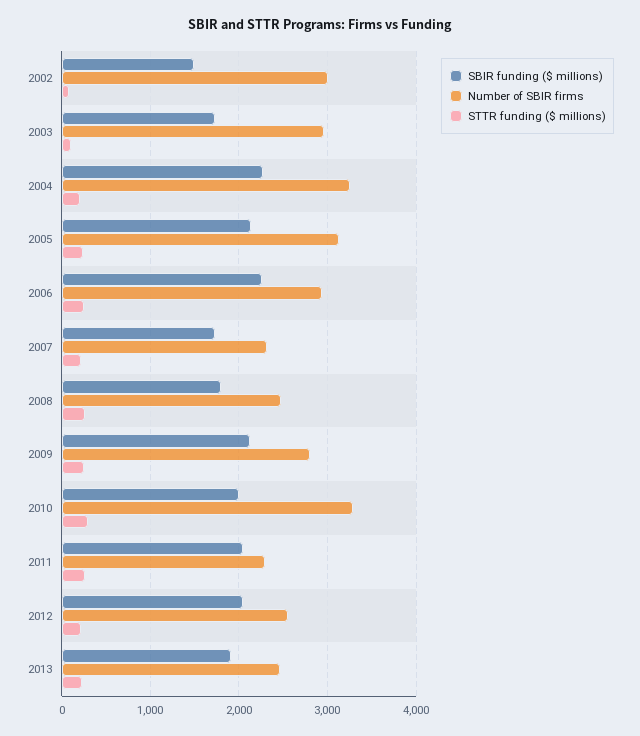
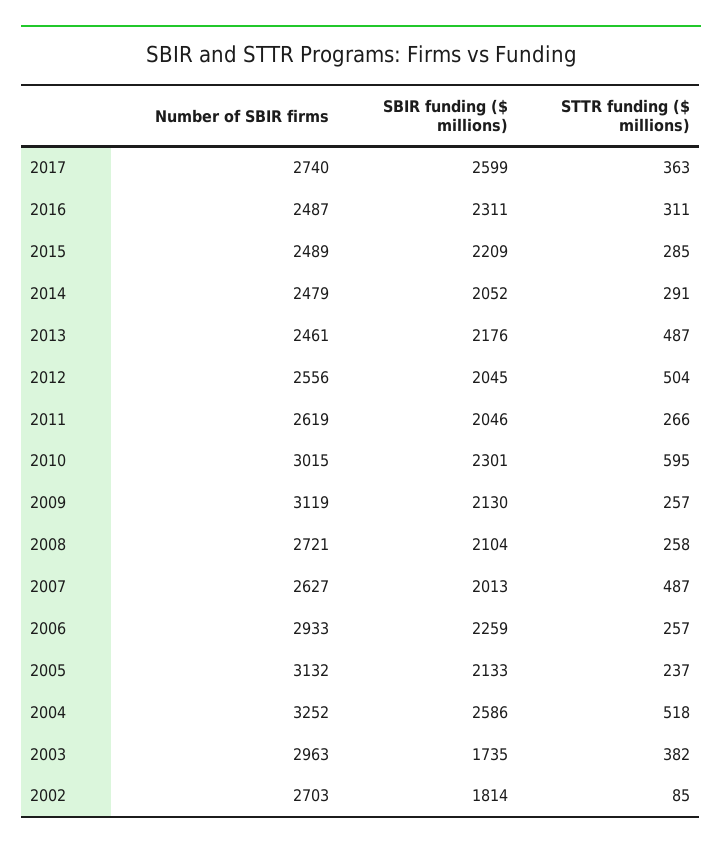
SBIR funding ($ millions), 2002: 1500 -> 1814
Number of SBIR firms, 2002: 3000 -> 2703
STTR funding ($ millions), 2003: 100 -> 382
SBIR funding ($ millions), 2004: 2300 -> 2586
STTR funding ($ millions), 2004: 200 -> 518
SBIR funding ($ millions), 2007: 1700 -> 2013
Number of SBIR firms, 2007: 2300 -> 2627
STTR funding ($ millions), 2007: 200 -> 487
SBIR funding ($ millions), 2008: 1800 -> 2104
Number of SBIR firms, 2008: 2500 -> 2721
Number of SBIR firms, 2009: 2800 -> 3119
SBIR funding ($ millions), 2010: 2000 -> 2301
Number of SBIR firms, 2010: 3300 -> 3015
STTR funding ($ millions), 2010: 300 -> 595
Number of SBIR firms, 2011: 2300 -> 2619
STTR funding ($ millions), 2012: 200 -> 504
SBIR funding ($ millions), 2013: 1900 -> 2176
STTR funding ($ millions), 2013: 200 -> 487
Number of SBIR firms, 2017: none -> 2740
SBIR funding ($ millions), 2017: none -> 2599
STTR funding ($ millions), 2017: none -> 363
Number of SBIR firms, 2016: none -> 2487
SBIR funding ($ millions), 2016: none -> 2311
STTR funding ($ millions), 2016: none -> 311
Number of SBIR firms, 2015: none -> 2489
SBIR funding ($ millions), 2015: none -> 2209
STTR funding ($ millions), 2015: none -> 285
Number of SBIR firms, 2014: none -> 2479
SBIR funding ($ millions), 2014: none -> 2052
STTR funding ($ millions), 2014: none -> 291

